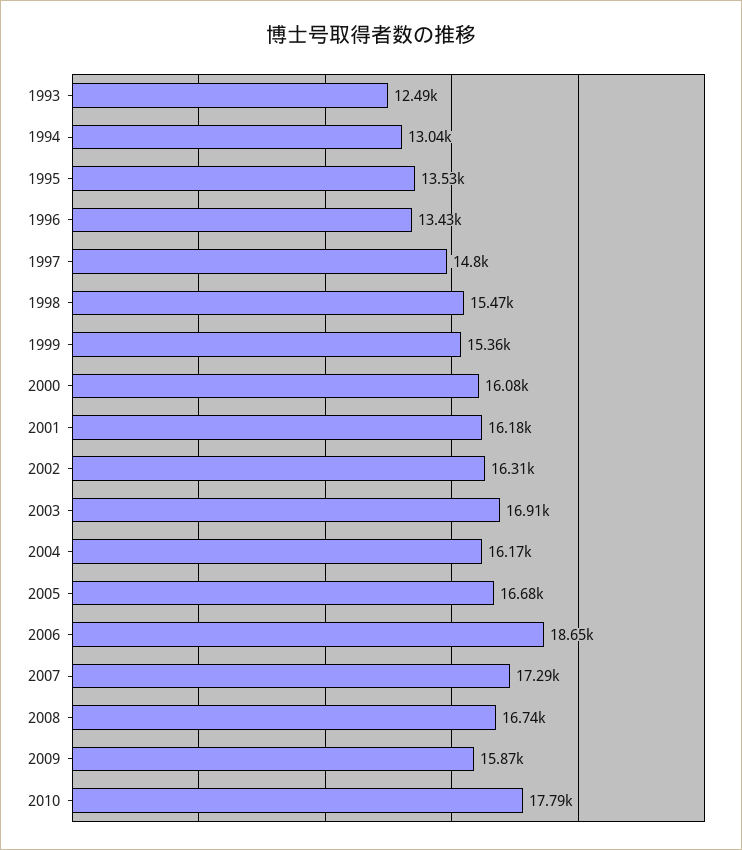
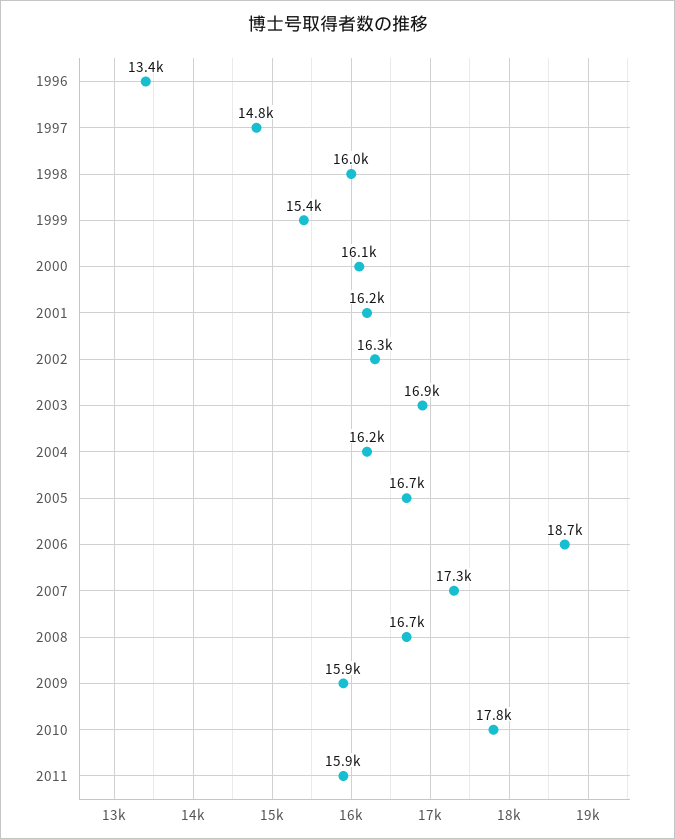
1993: 12490 -> none
1994: 13040 -> none
1995: 13530 -> none
1998: 15470 -> 16000
2011: none -> 15900

